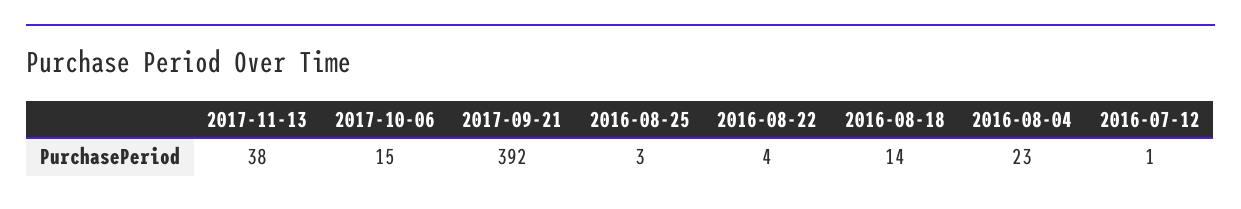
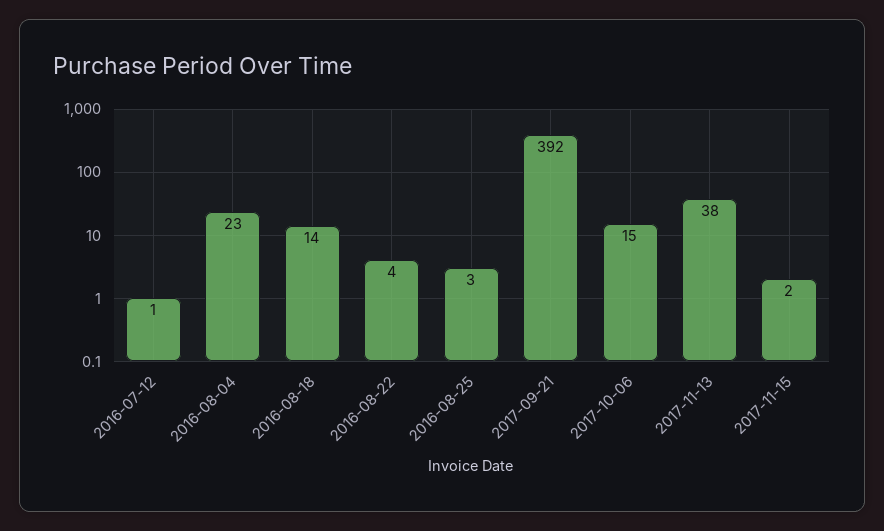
2017-11-15: none -> 2

